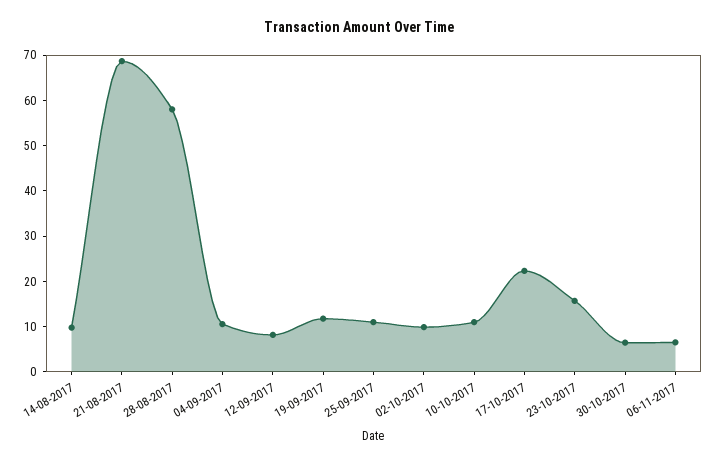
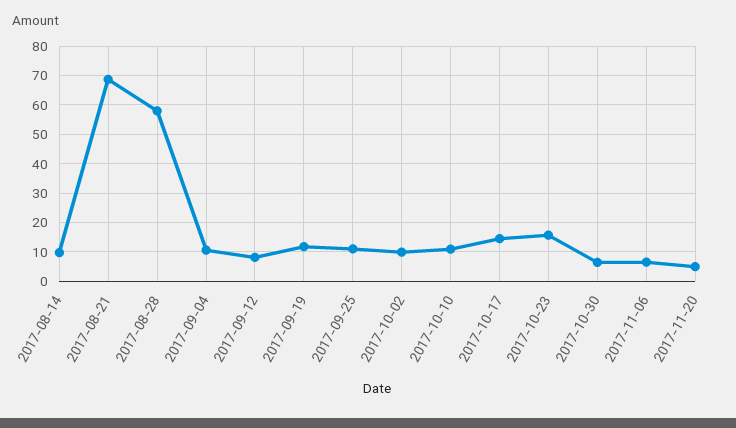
17-10-2017: 22 -> 15
2017-11-20: none -> 5

